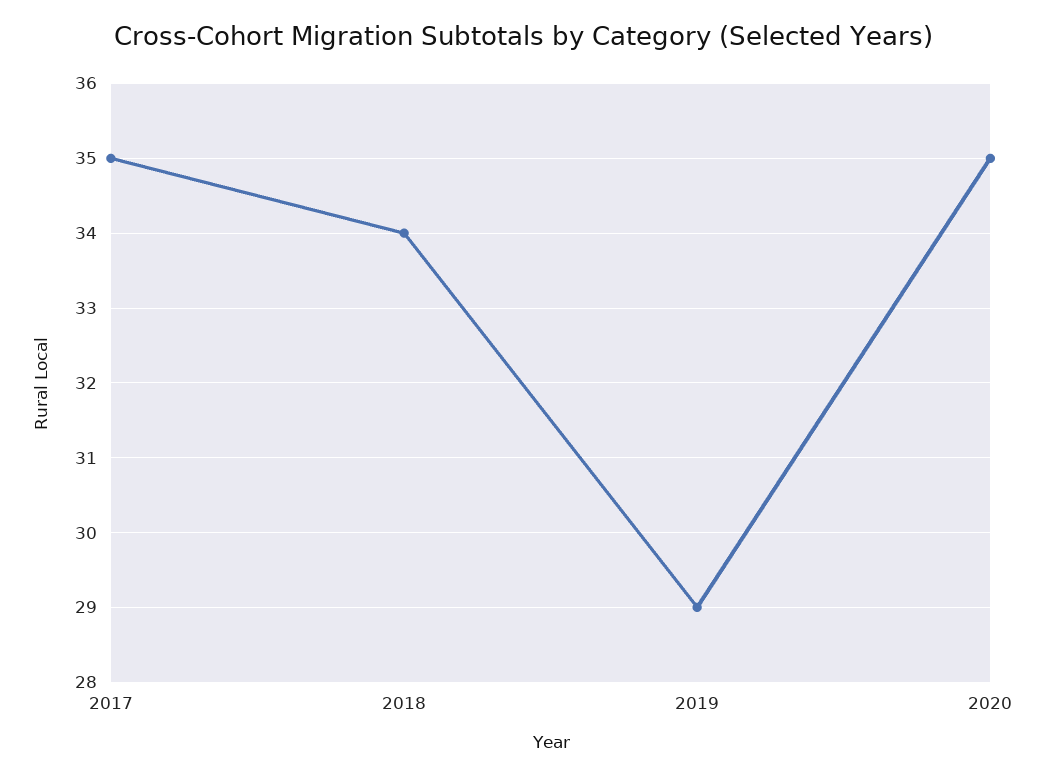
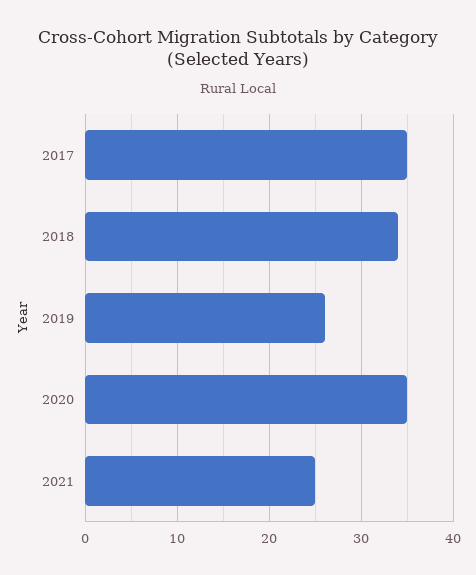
2019: 29 -> 26
2021: none -> 25

